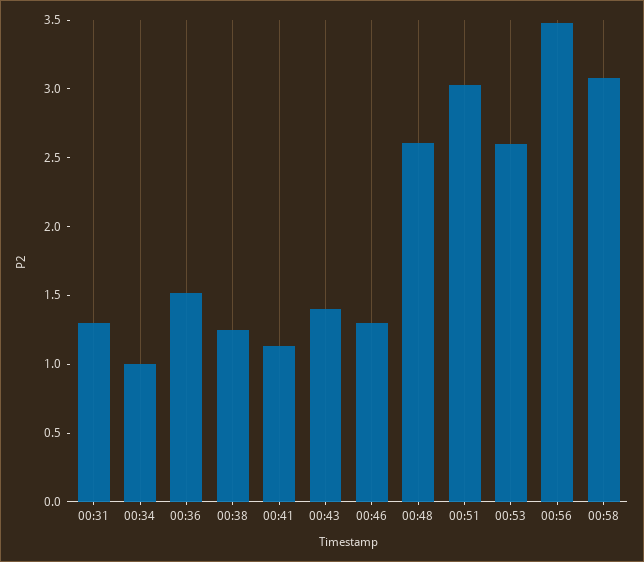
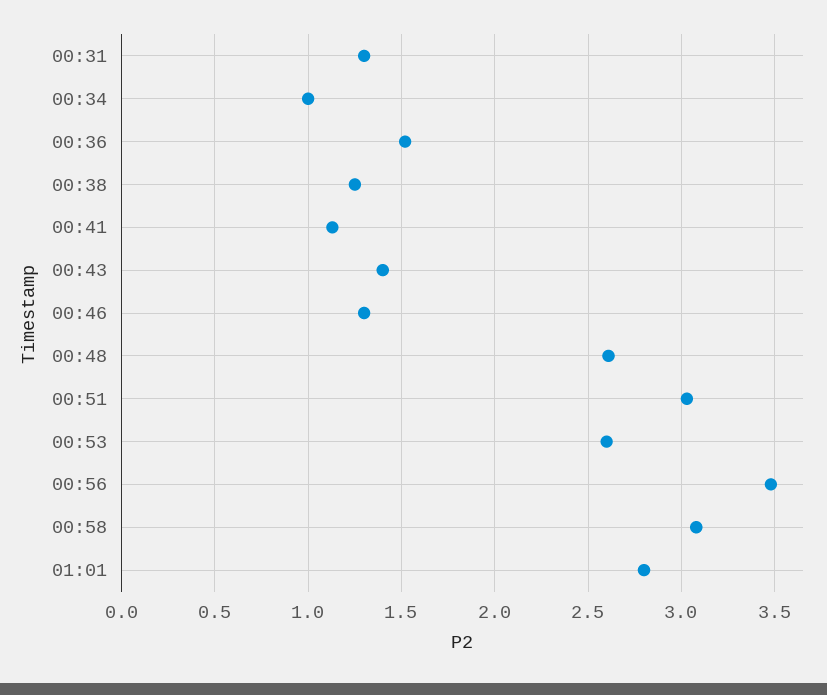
01:01: none -> 2.8

